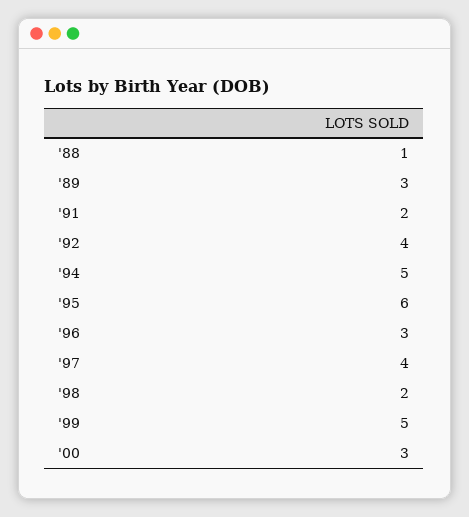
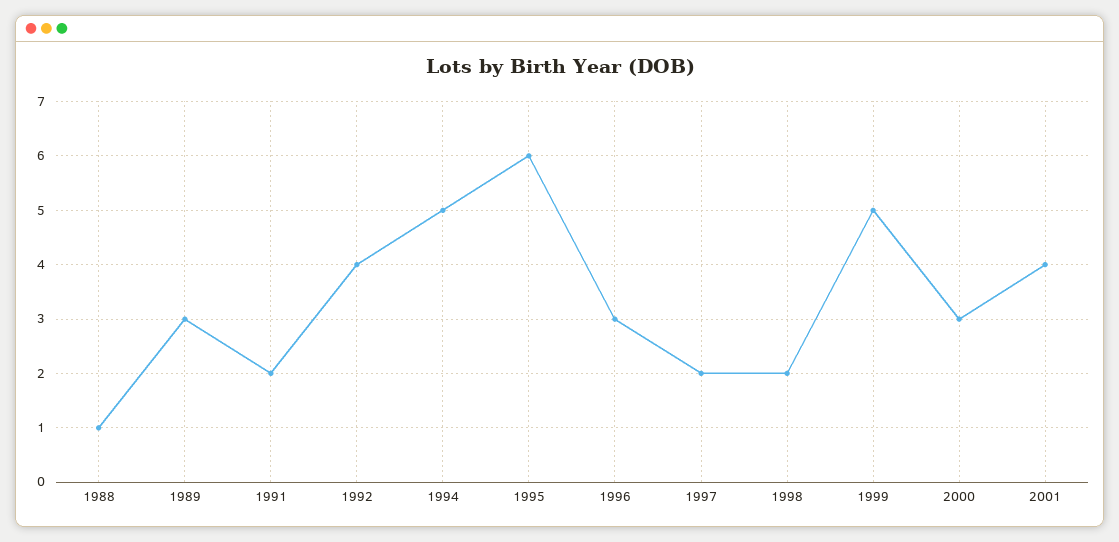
'97: 4 -> 2
2001: none -> 4

